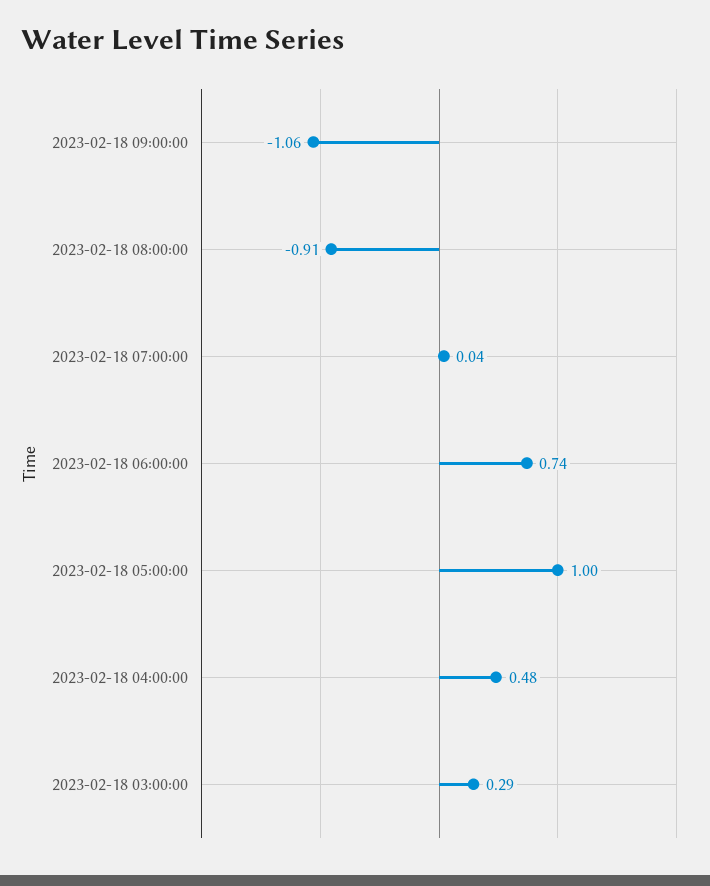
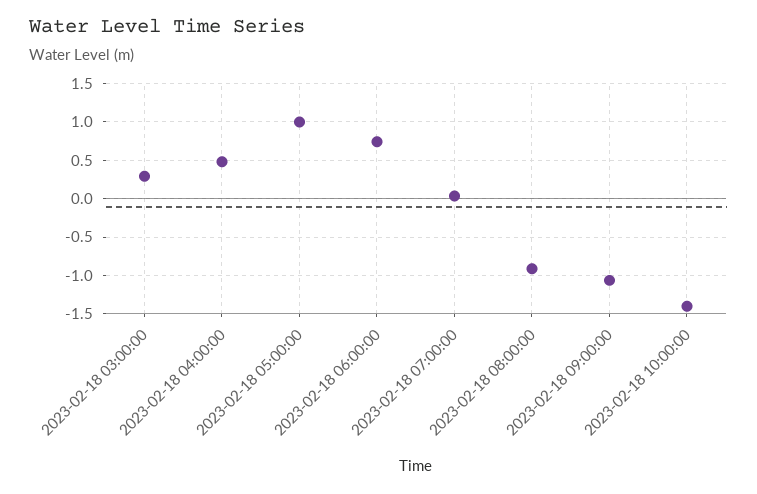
2023-02-18 10:00:00: none -> -1.4

